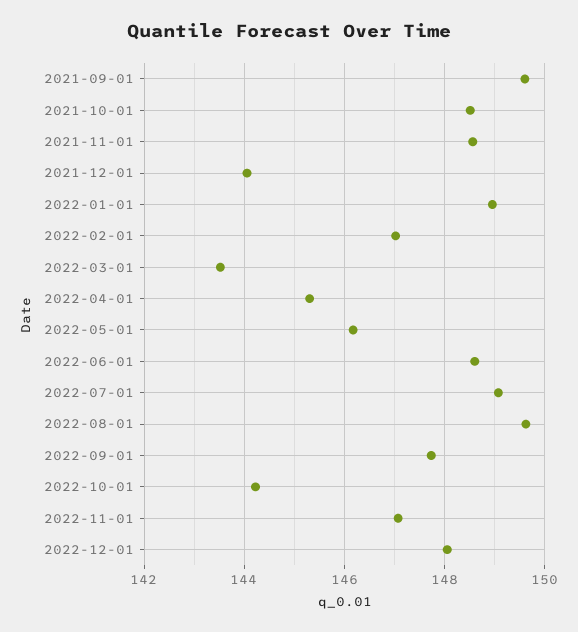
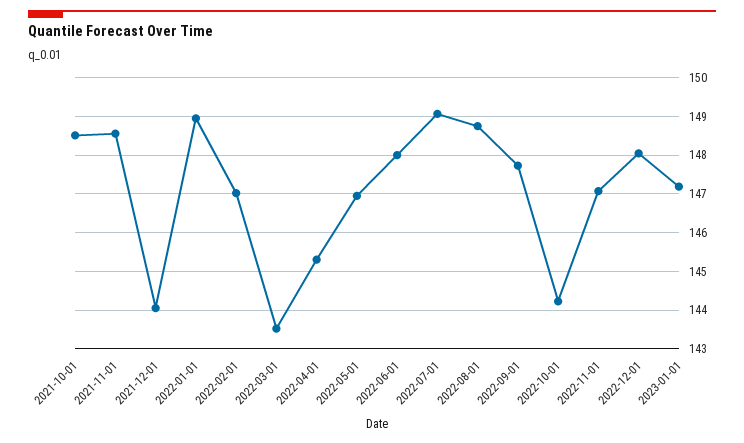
2021-09-01: 149.6 -> none
2022-05-01: 146.2 -> 147
2022-06-01: 148.6 -> 148
2022-08-01: 149.6 -> 148.8
2023-01-01: none -> 147.2

